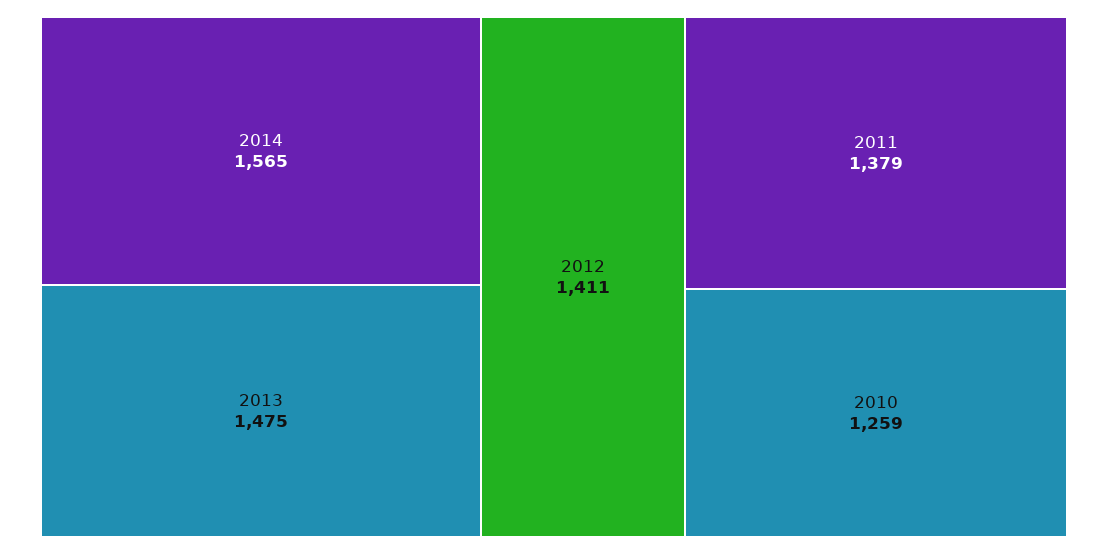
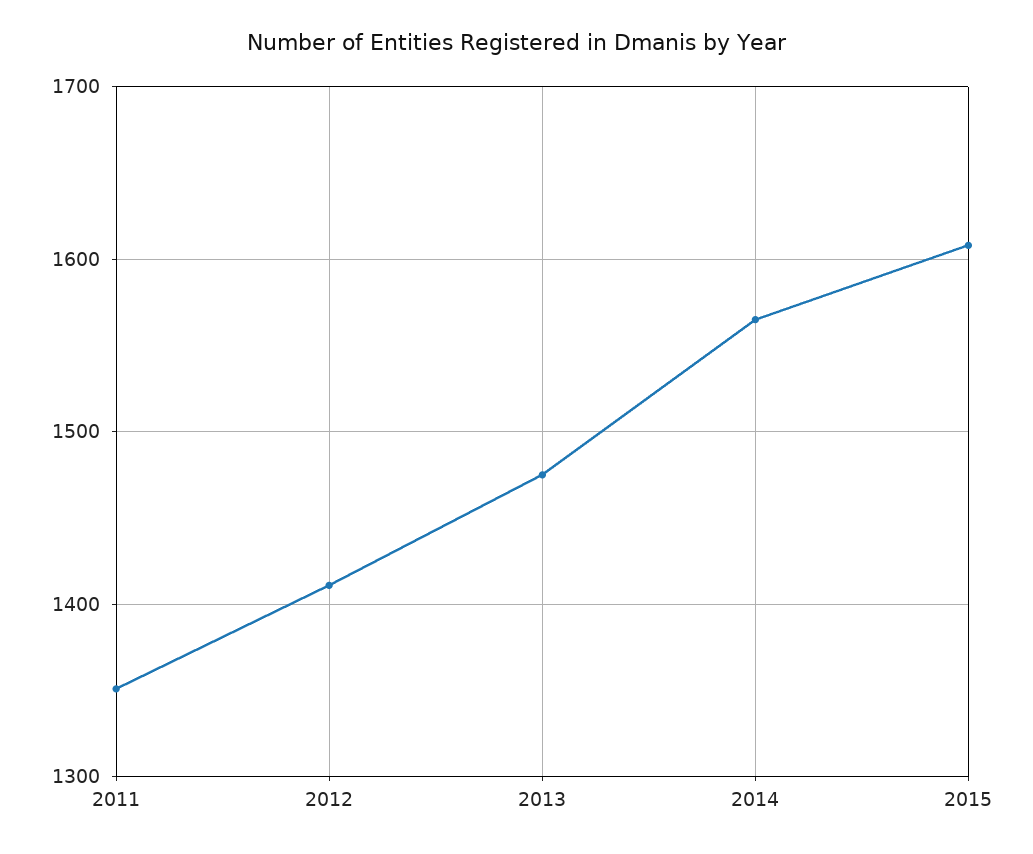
2011: 1379 -> 1350
2010: 1259 -> none
2015: none -> 1610

